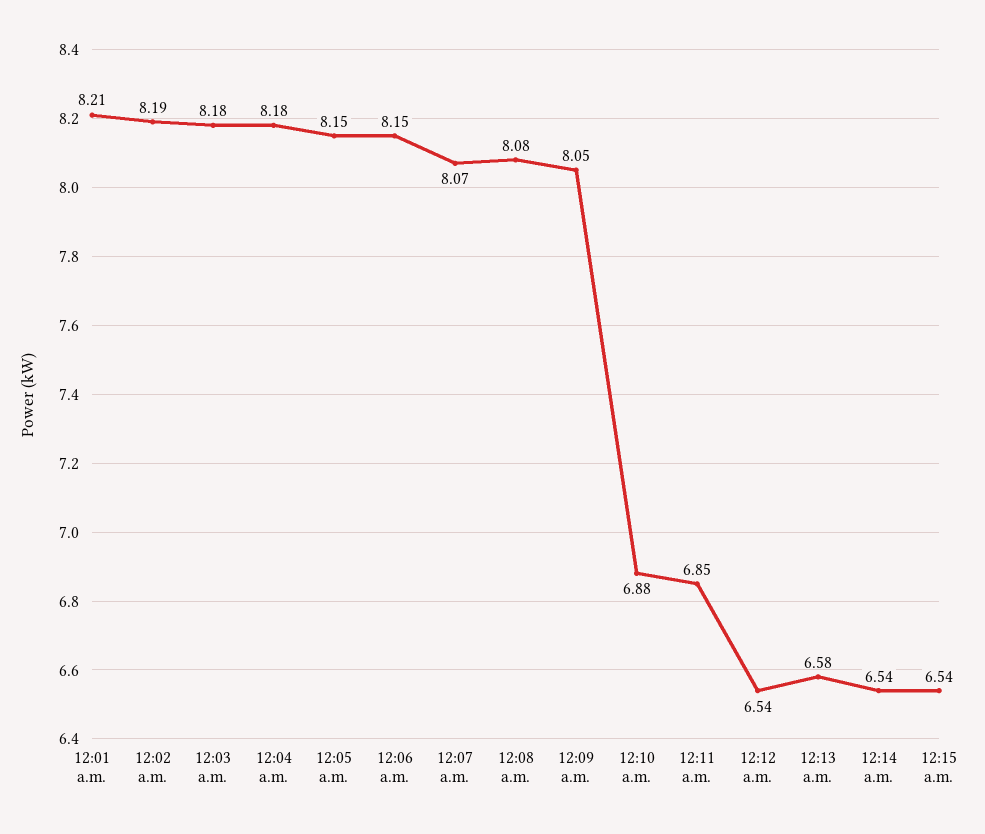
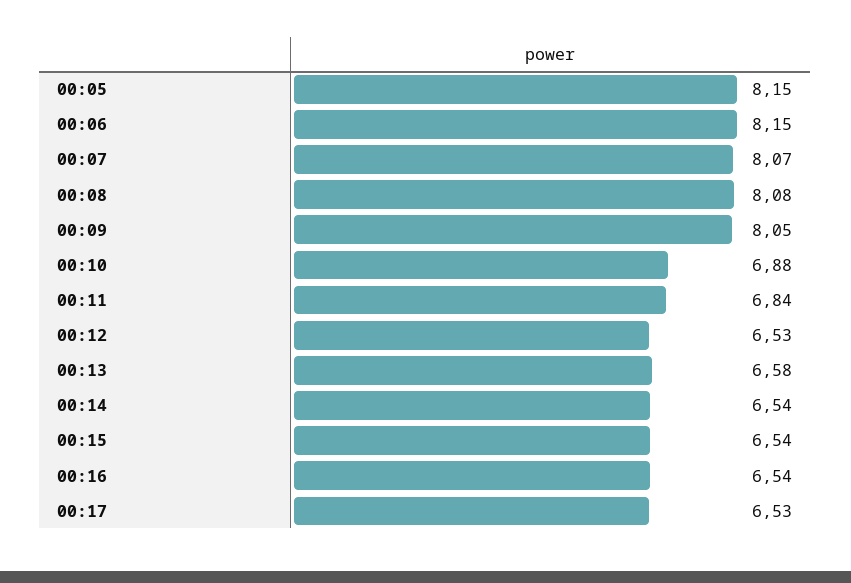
12:01 a.m.: 8.21 -> none
12:02 a.m.: 8.19 -> none
12:03 a.m.: 8.18 -> none
12:04 a.m.: 8.18 -> none
12:11 a.m.: 6.85 -> 6.84
12:12 a.m.: 6.54 -> 6.53
00:16: none -> 6.54
00:17: none -> 6.53

